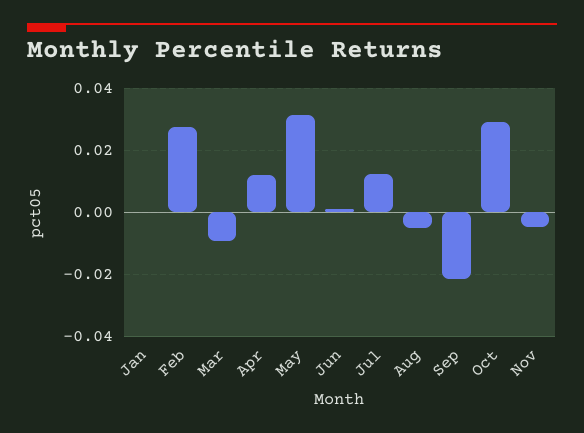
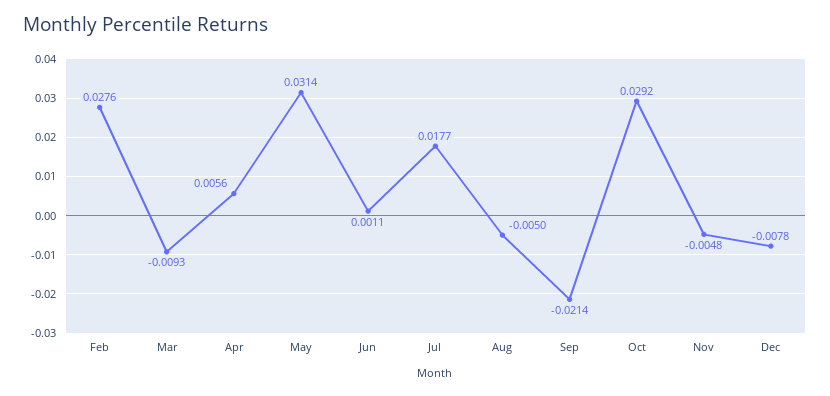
Jan: 0 -> none
Apr: 0.012 -> 0.0056
Jul: 0.012 -> 0.0177
Dec: none -> -0.0078

